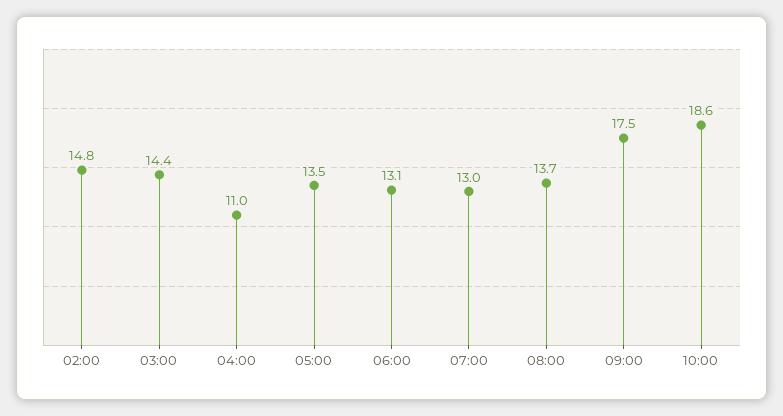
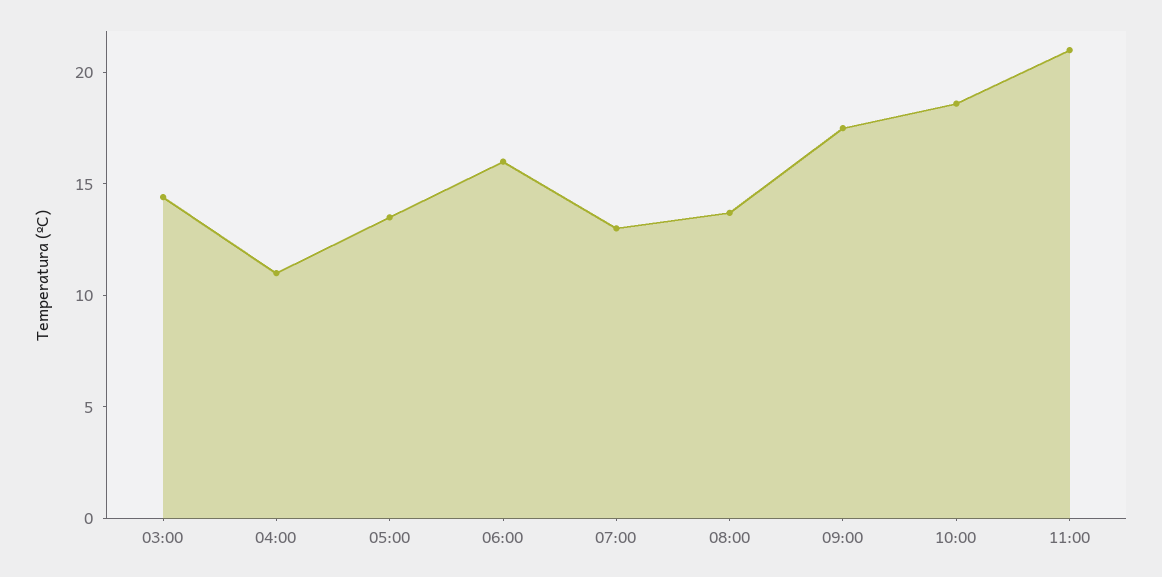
02:00: 14.8 -> none
06:00: 13.1 -> 16
11:00: none -> 21

